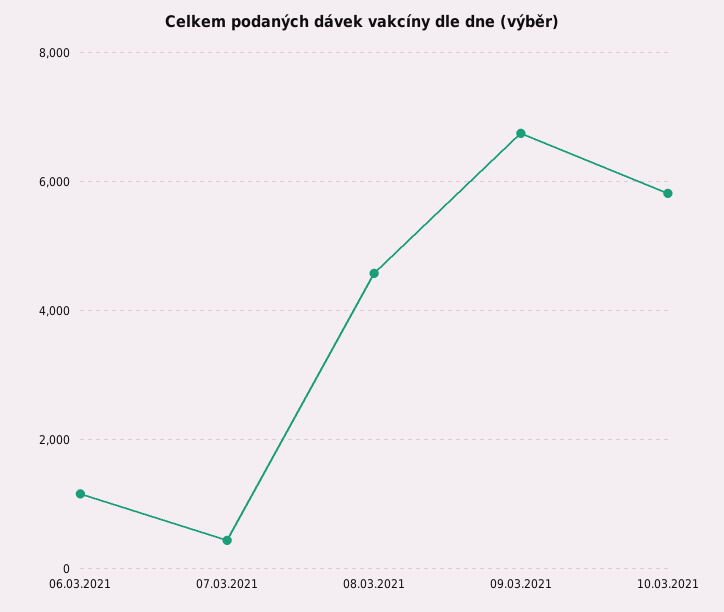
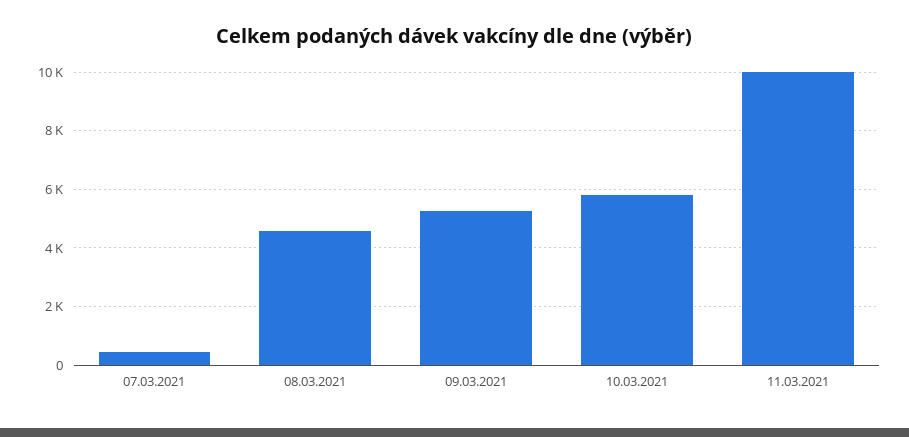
06.03.2021: 1200 -> none
09.03.2021: 6800 -> 5250
11.03.2021: none -> 10000

